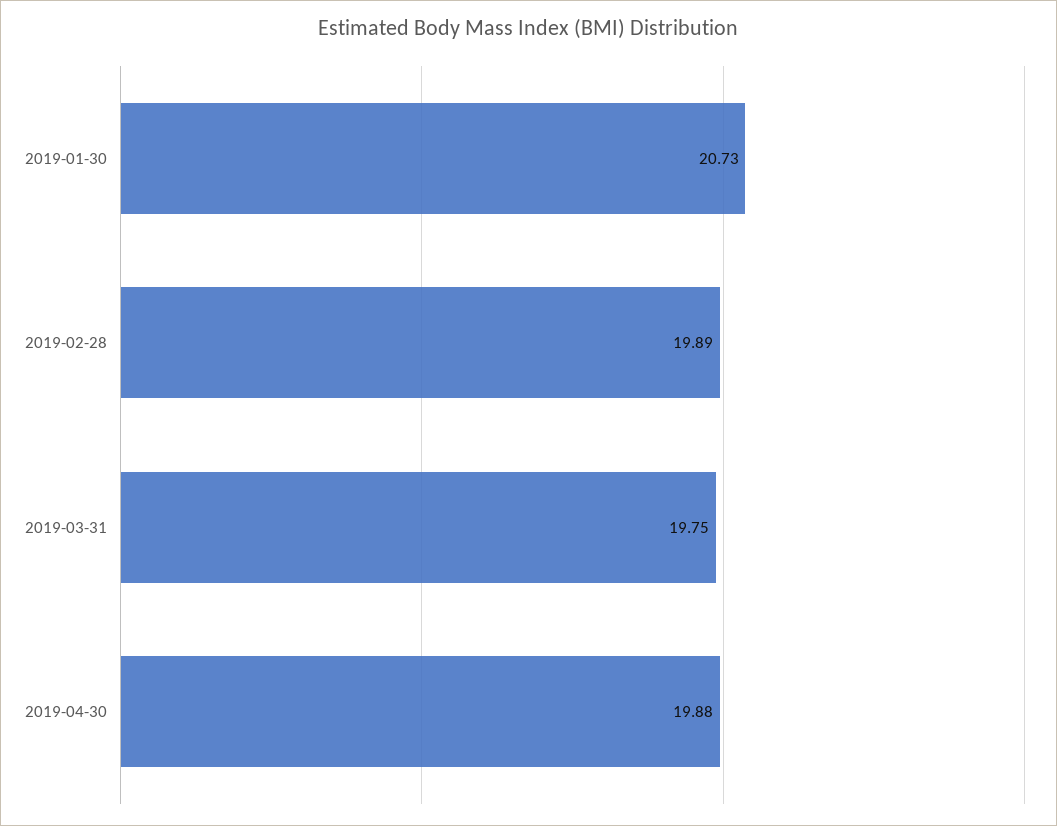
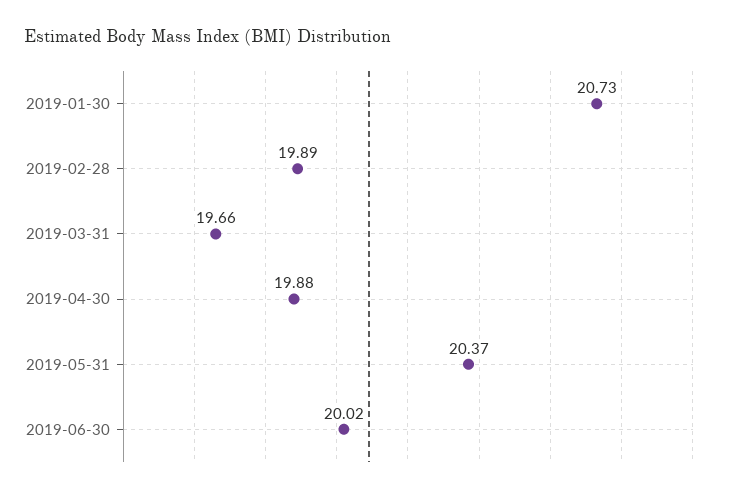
2019-03-31: 19.75 -> 19.66
2019-05-31: none -> 20.37
2019-06-30: none -> 20.02

